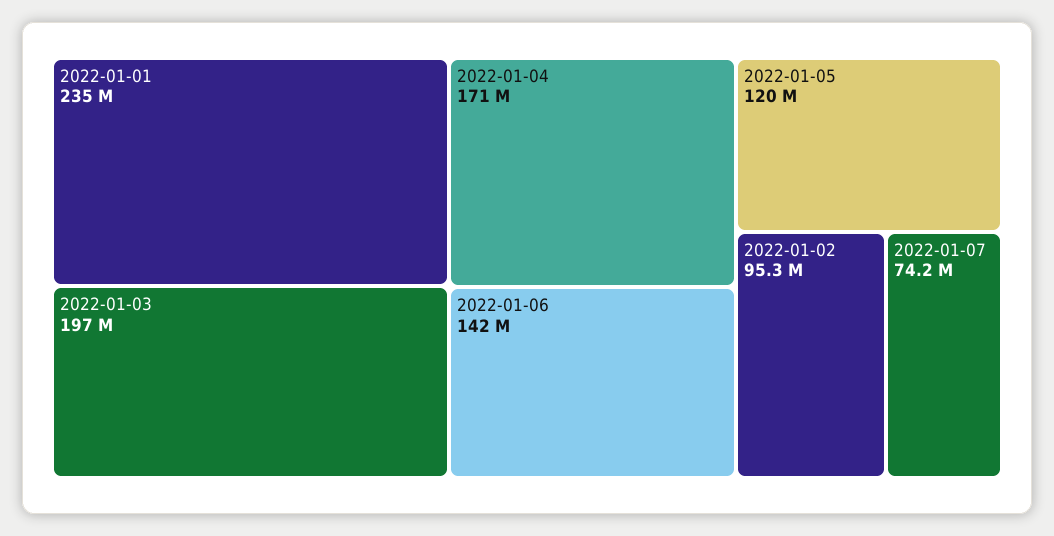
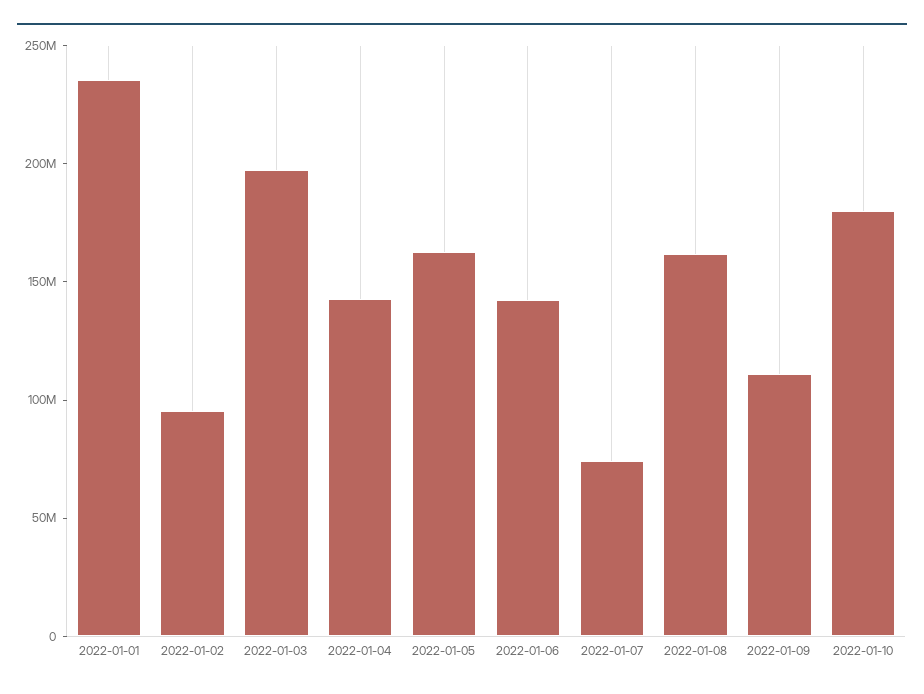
2022-01-04: 171000000 -> 140000000
2022-01-05: 120000000 -> 160000000
2022-01-08: none -> 160000000
2022-01-09: none -> 110000000
2022-01-10: none -> 180000000

